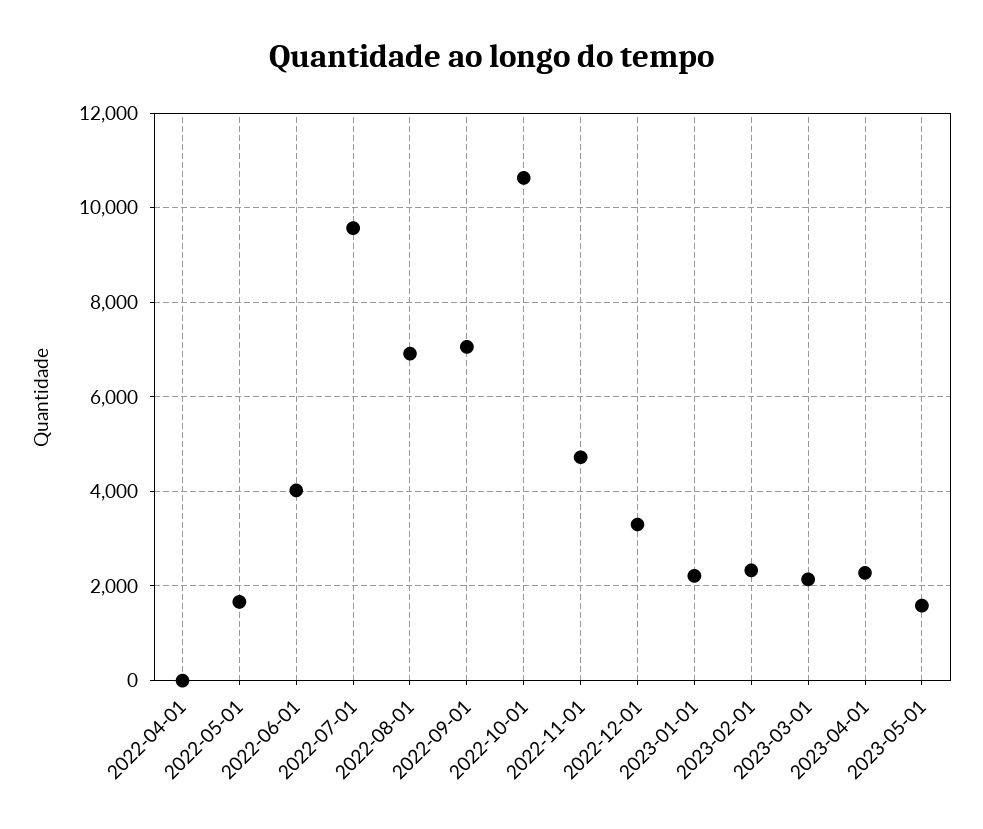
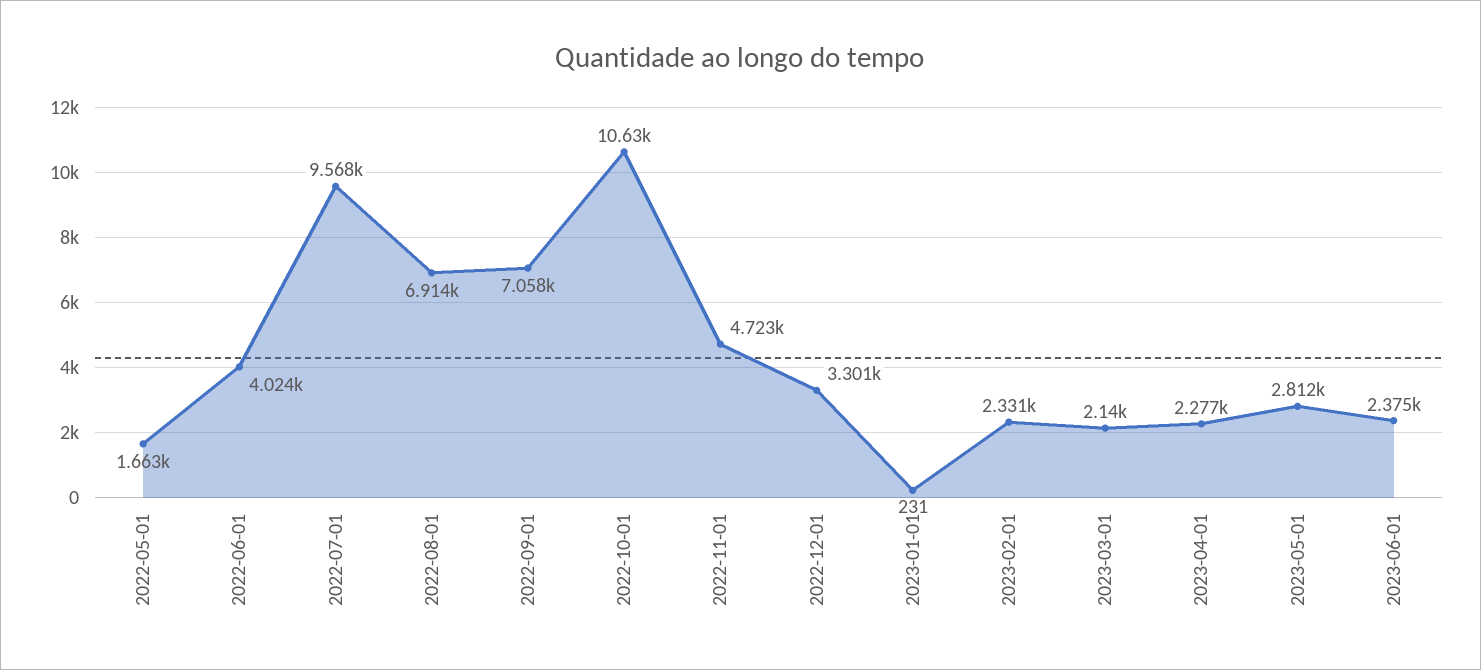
2022-04-01: 0 -> none
2023-01-01: 2200 -> 231
2023-05-01: 1600 -> 2812
2023-06-01: none -> 2375

